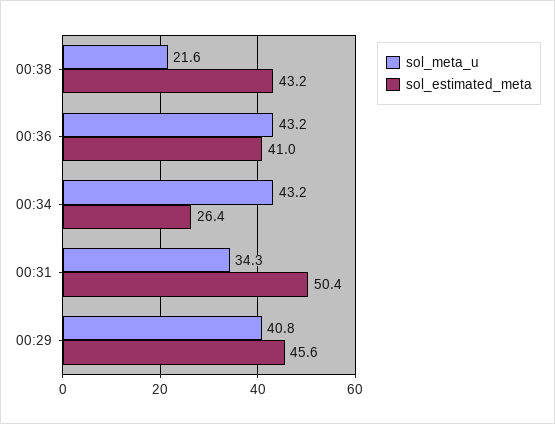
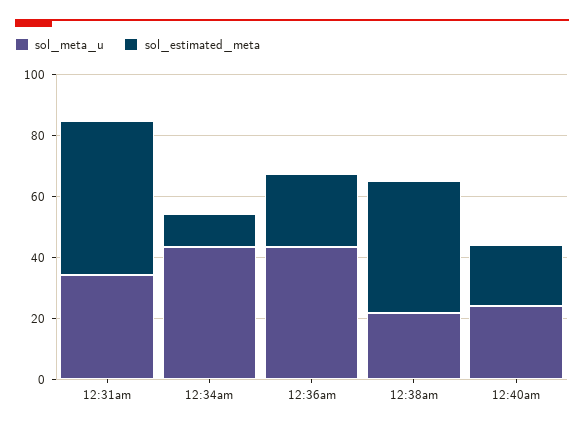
sol_estimated_meta, 00:36: 41 -> 25
sol_estimated_meta, 00:34: 26.4 -> 10
sol_meta_u, 00:29: 40.8 -> none
sol_estimated_meta, 00:29: 45.6 -> none
sol_meta_u, 12:40am: none -> 25
sol_estimated_meta, 12:40am: none -> 20

